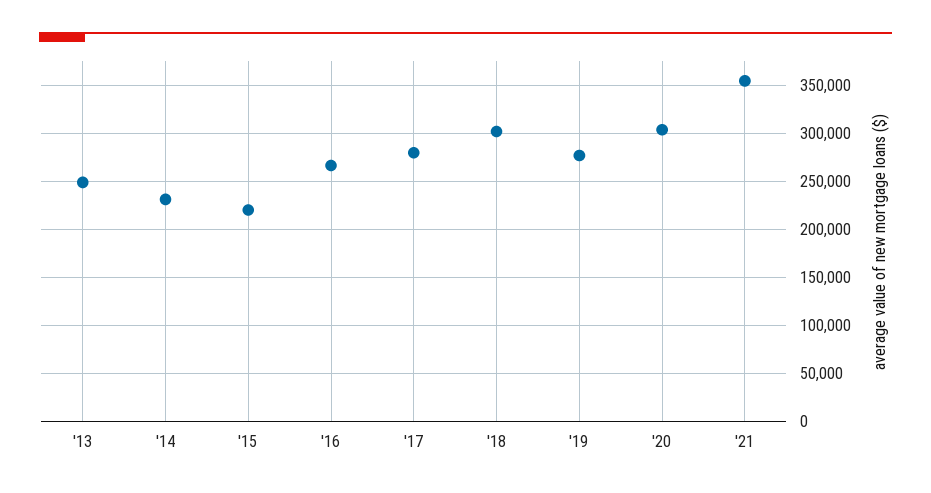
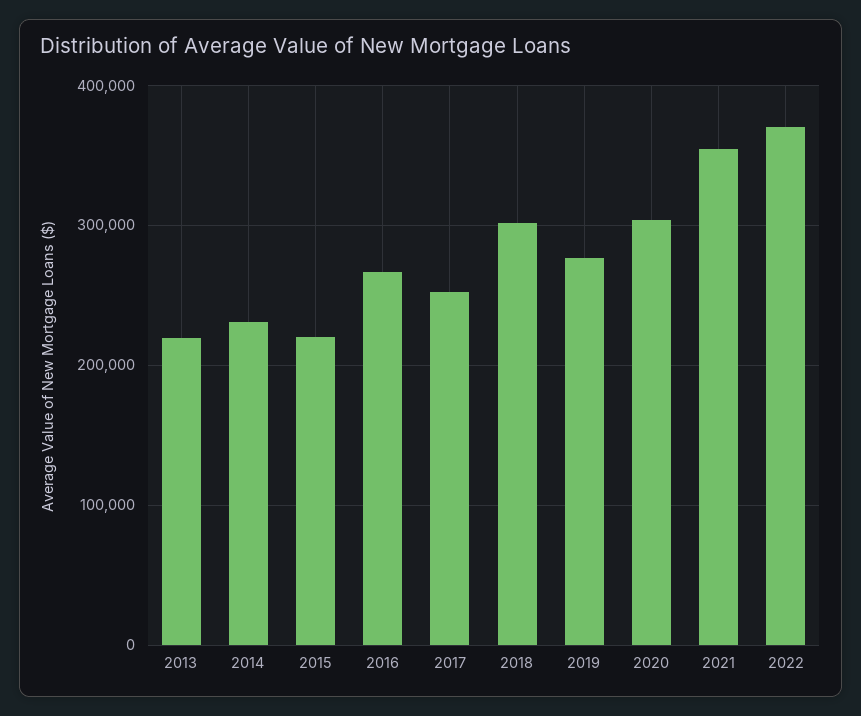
'13: 250000 -> 220000
'17: 280000 -> 250000
2022: none -> 370000

